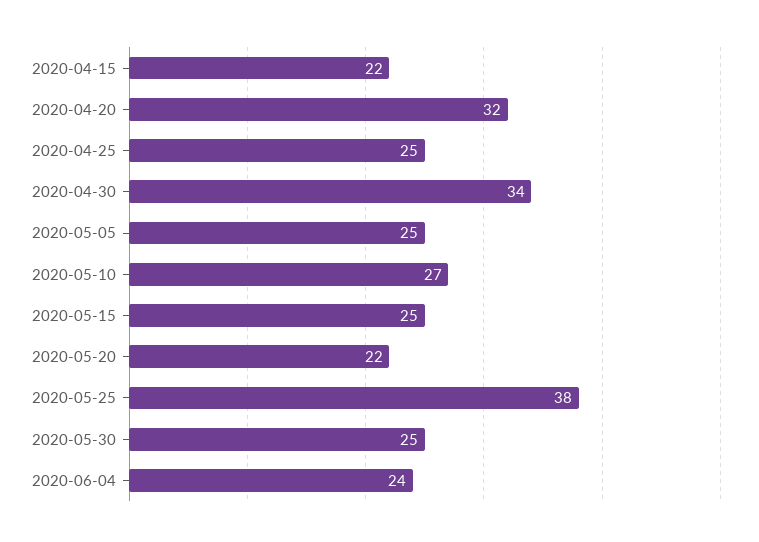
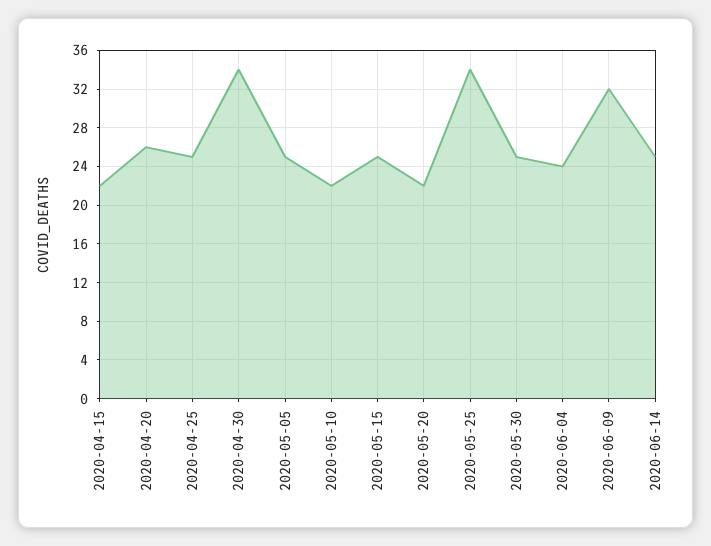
2020-04-20: 32 -> 26
2020-05-10: 27 -> 22
2020-05-25: 38 -> 34
2020-06-09: none -> 32
2020-06-14: none -> 25

